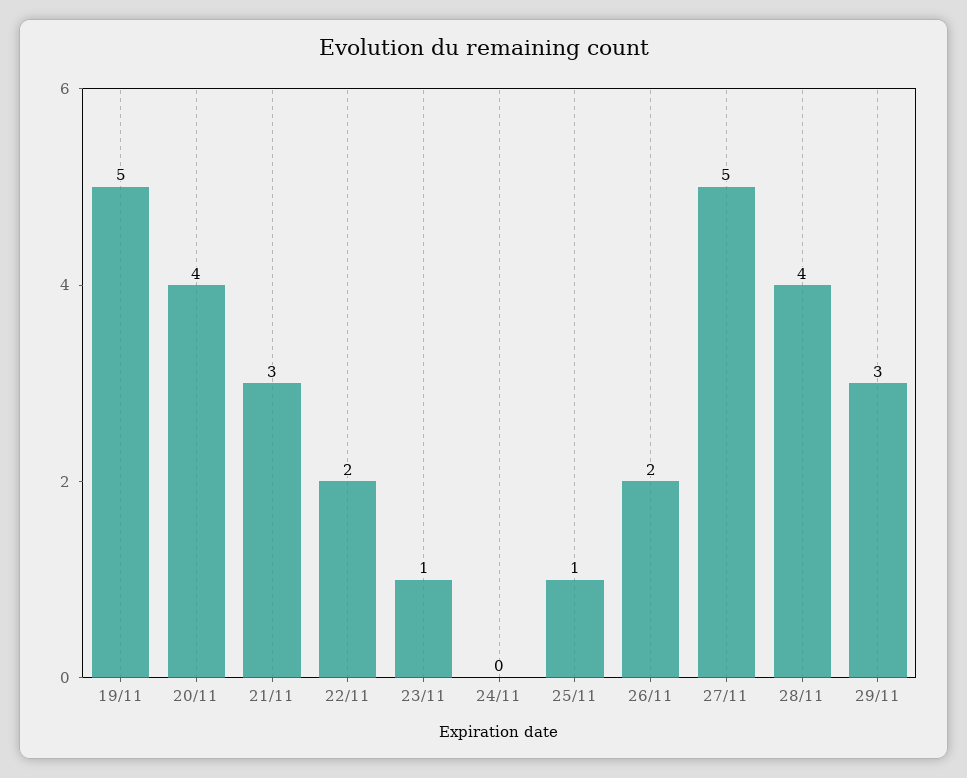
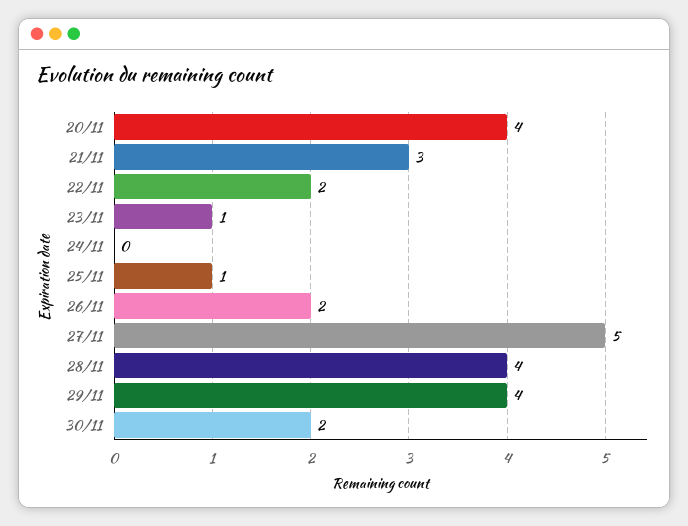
19/11: 5 -> none
29/11: 3 -> 4
30/11: none -> 2

